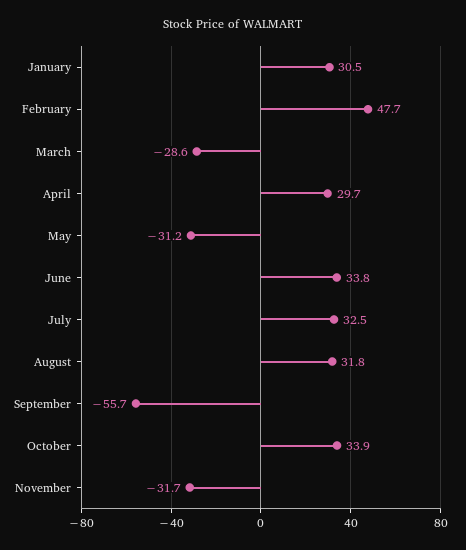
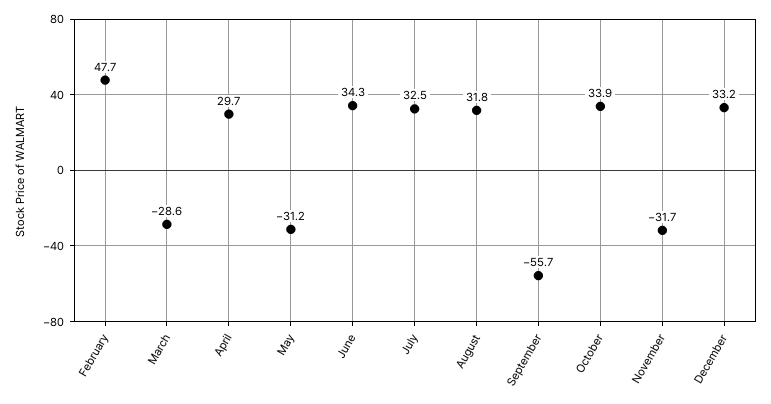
January: 30.5 -> none
June: 33.8 -> 34.3
December: none -> 33.2

